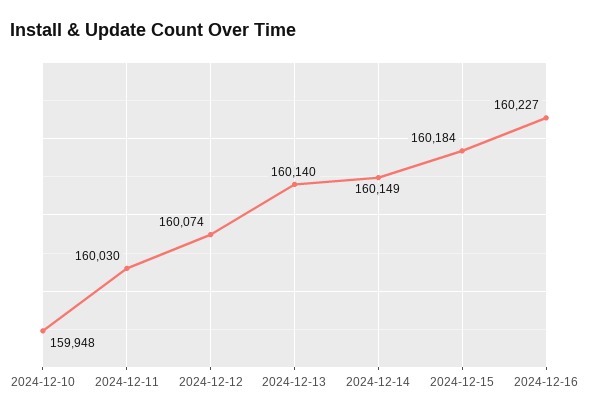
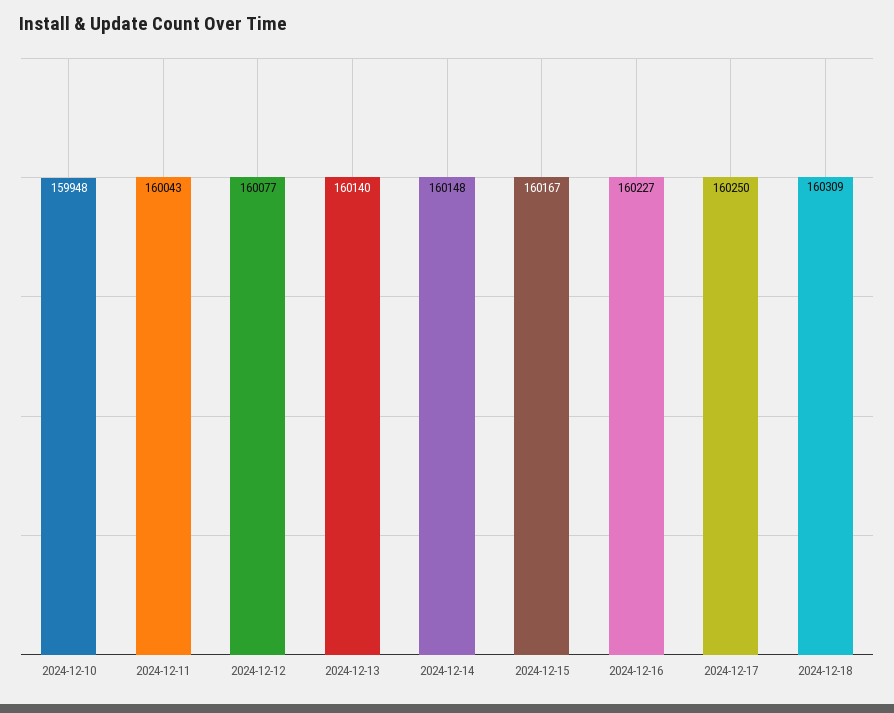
2024-12-11: 160030 -> 160043
2024-12-12: 160074 -> 160077
2024-12-14: 160149 -> 160148
2024-12-15: 160184 -> 160167
2024-12-17: none -> 160250
2024-12-18: none -> 160309

